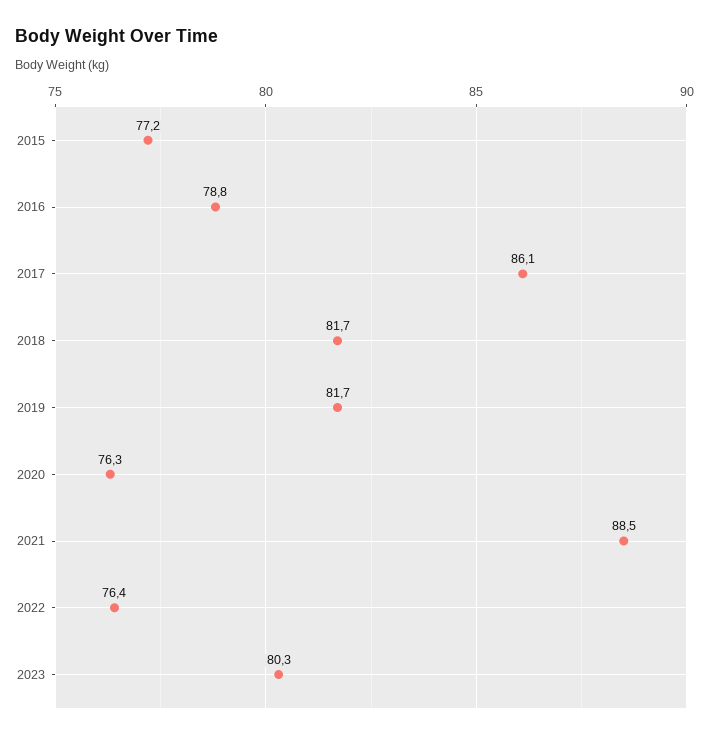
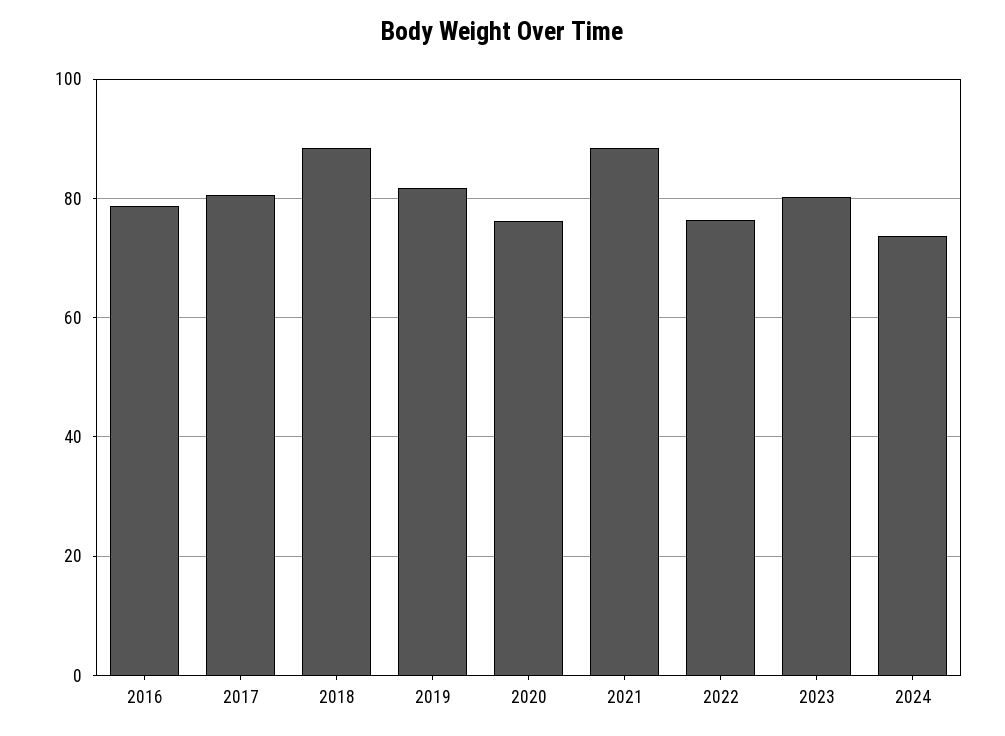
2015: 77.2 -> none
2017: 86.1 -> 80
2018: 81.7 -> 88
2024: none -> 74

